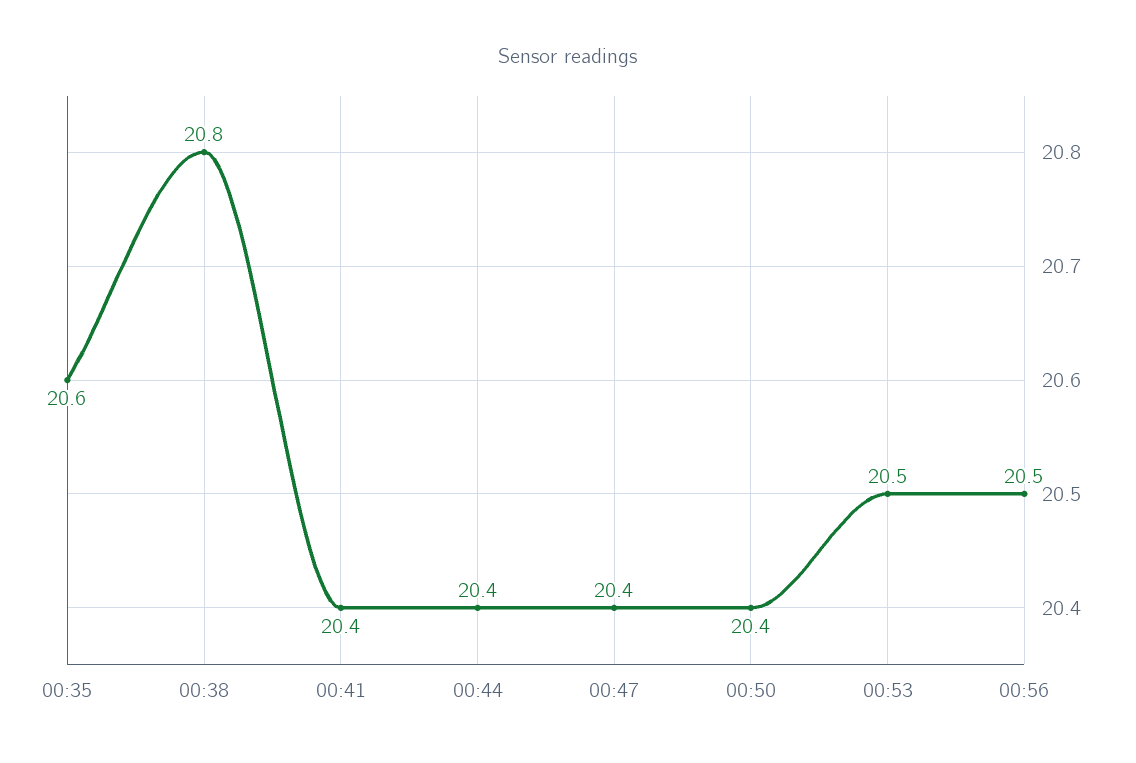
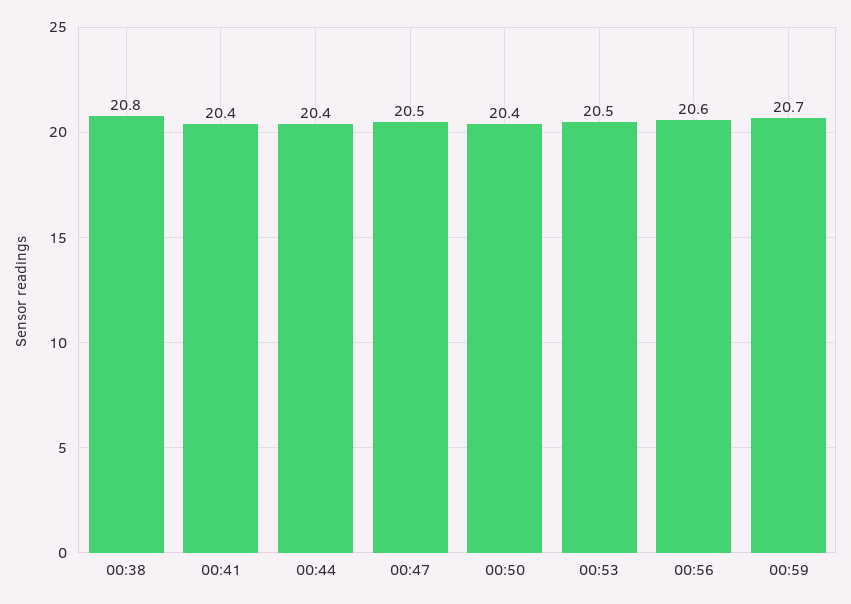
00:35: 20.6 -> none
00:47: 20.4 -> 20.5
00:56: 20.5 -> 20.6
00:59: none -> 20.7

